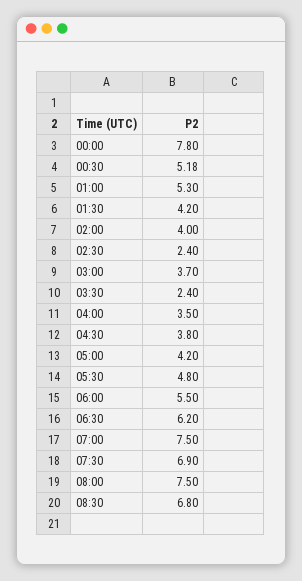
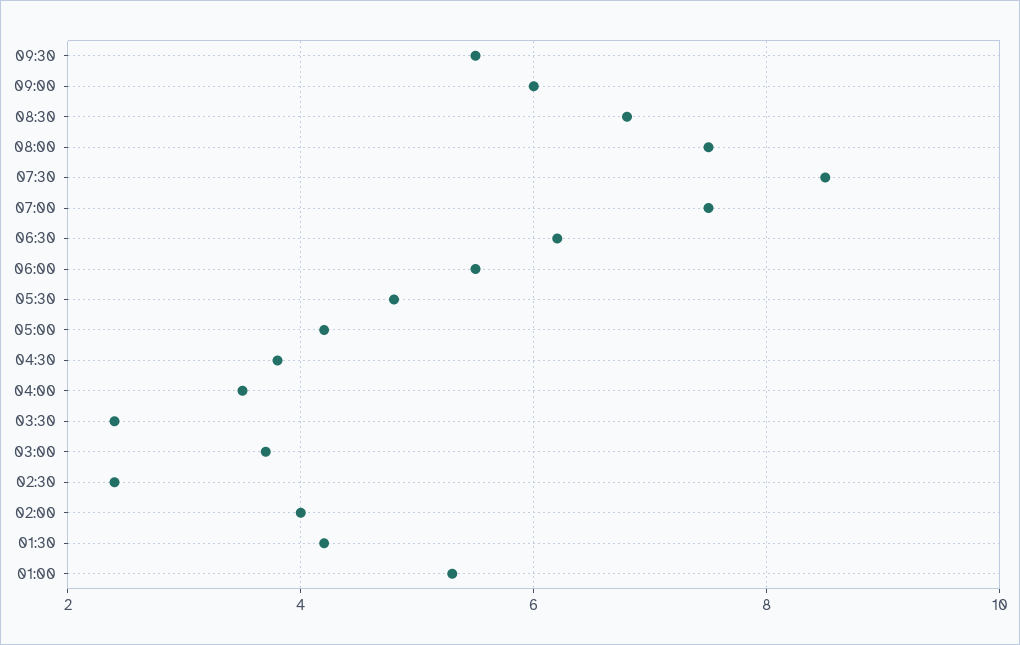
00:00: 7.8 -> none
00:30: 5.18 -> none
07:30: 6.9 -> 8.5
09:30: none -> 5.5
09:00: none -> 6

